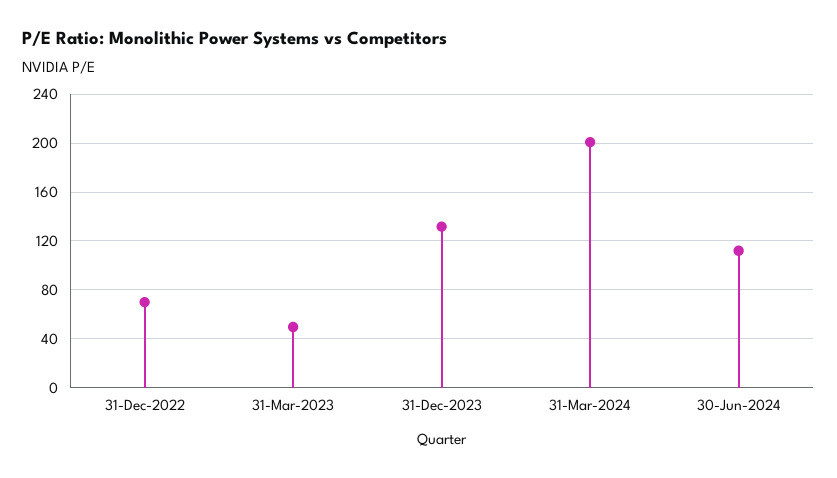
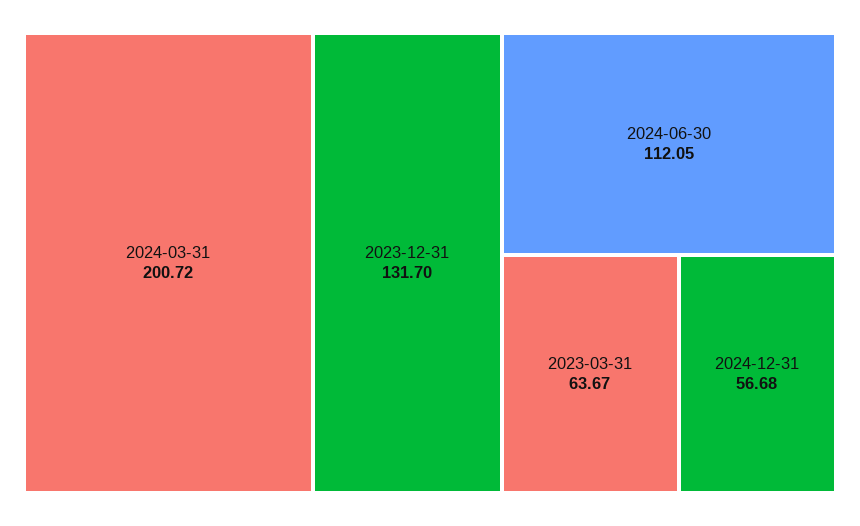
31-Dec-2022: 70 -> none
31-Mar-2023: 50 -> 63.67
2024-12-31: none -> 56.68

